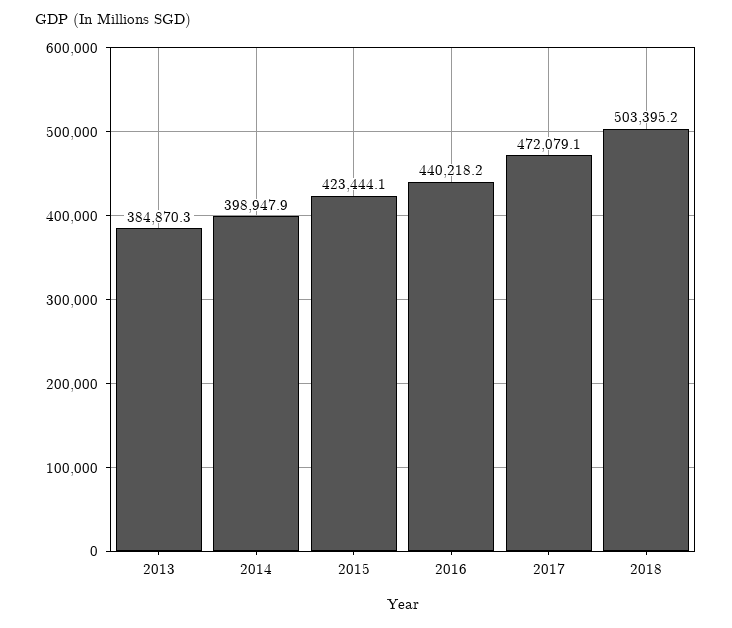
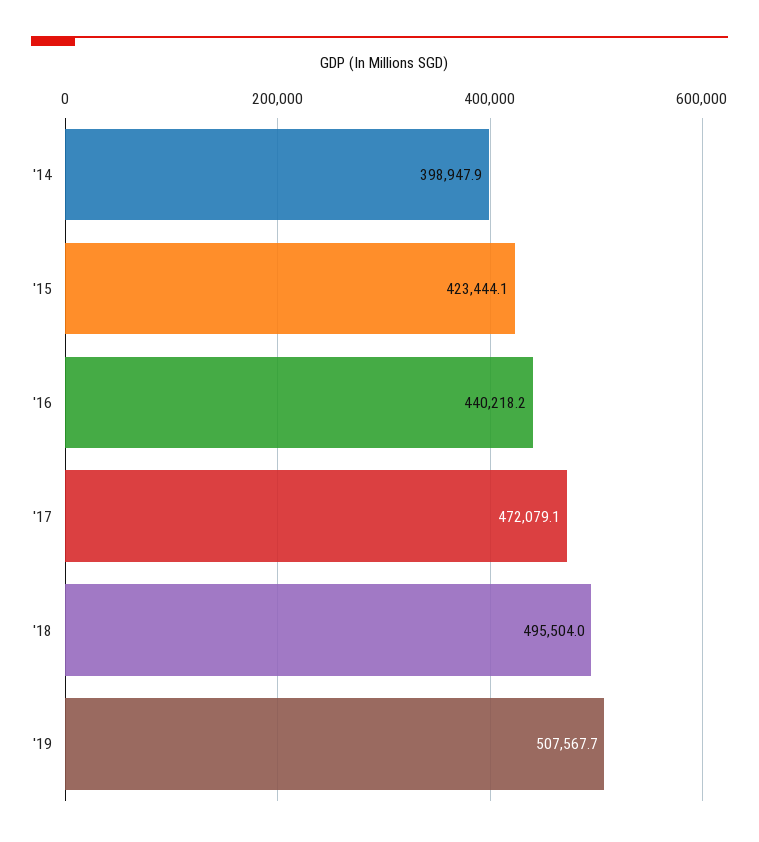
2013: 384870.3 -> none
2018: 503395.2 -> 495504
'19: none -> 507567.7

